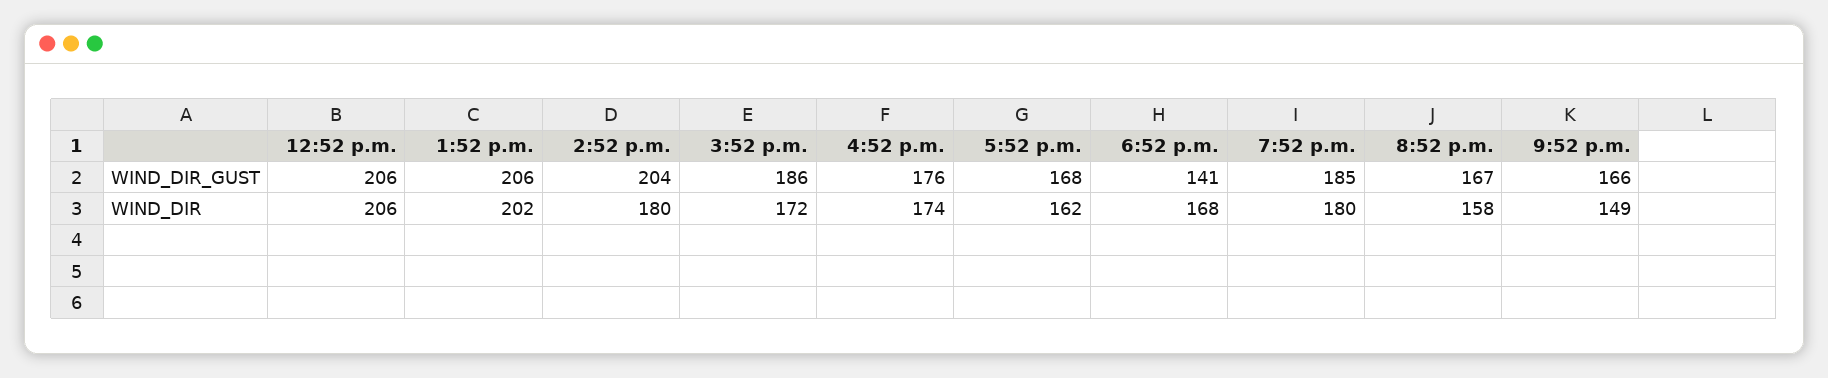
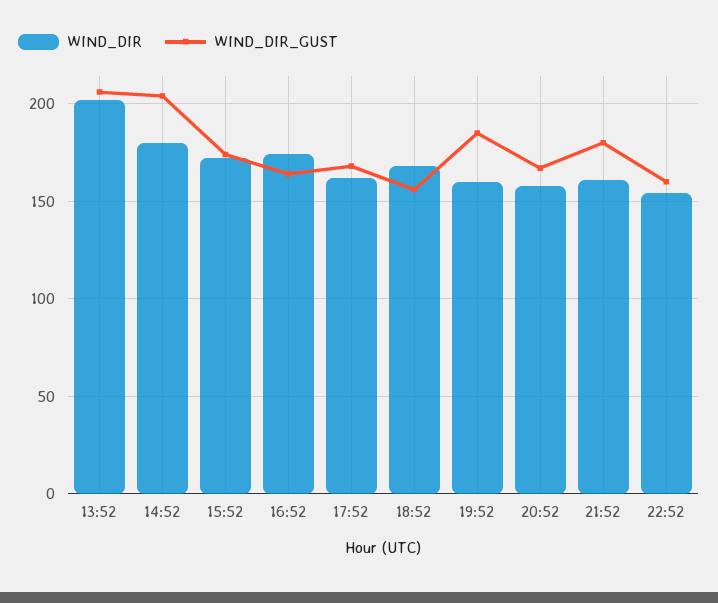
WIND_DIR_GUST, 12:52 p.m.: 206 -> none
WIND_DIR_GUST, 3:52 p.m.: 186 -> 175
WIND_DIR_GUST, 4:52 p.m.: 176 -> 165
WIND_DIR_GUST, 6:52 p.m.: 141 -> 155
WIND_DIR_GUST, 9:52 p.m.: 166 -> 180
WIND_DIR, 12:52 p.m.: 206 -> none
WIND_DIR, 7:52 p.m.: 180 -> 160
WIND_DIR, 9:52 p.m.: 149 -> 160
WIND_DIR, 22:52: none -> 155
WIND_DIR_GUST, 22:52: none -> 160

